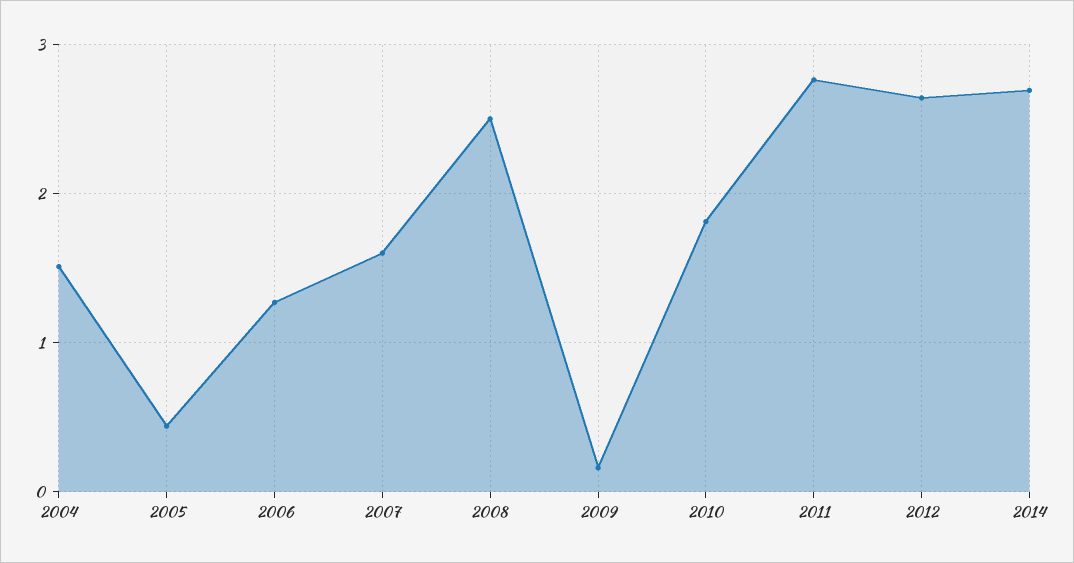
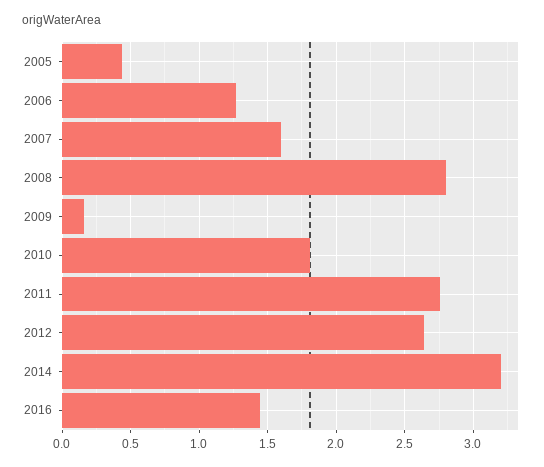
2004: 1.5 -> none
2008: 2.5 -> 2.8
2014: 2.7 -> 3.2
2016: none -> 1.45

